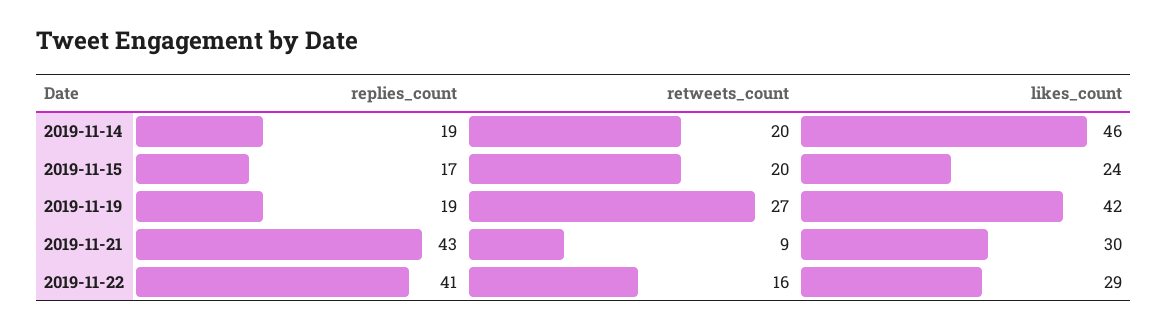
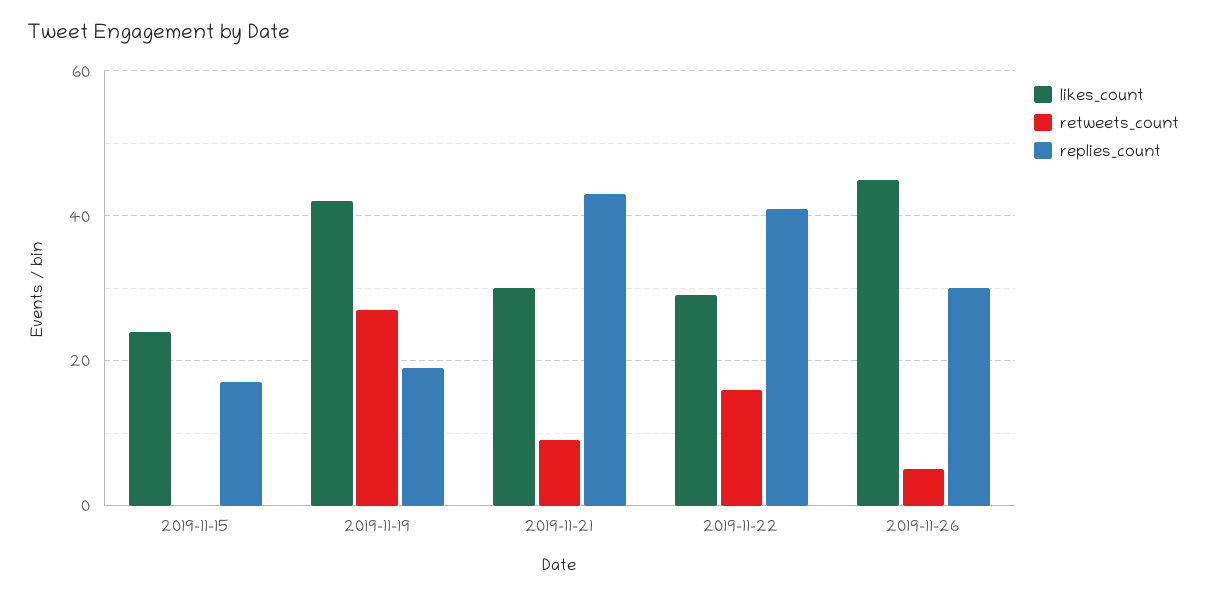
replies_count, 2019-11-14: 19 -> none
retweets_count, 2019-11-14: 20 -> none
likes_count, 2019-11-14: 46 -> none
retweets_count, 2019-11-15: 20 -> 0
likes_count, 2019-11-26: none -> 45
retweets_count, 2019-11-26: none -> 5
replies_count, 2019-11-26: none -> 30

